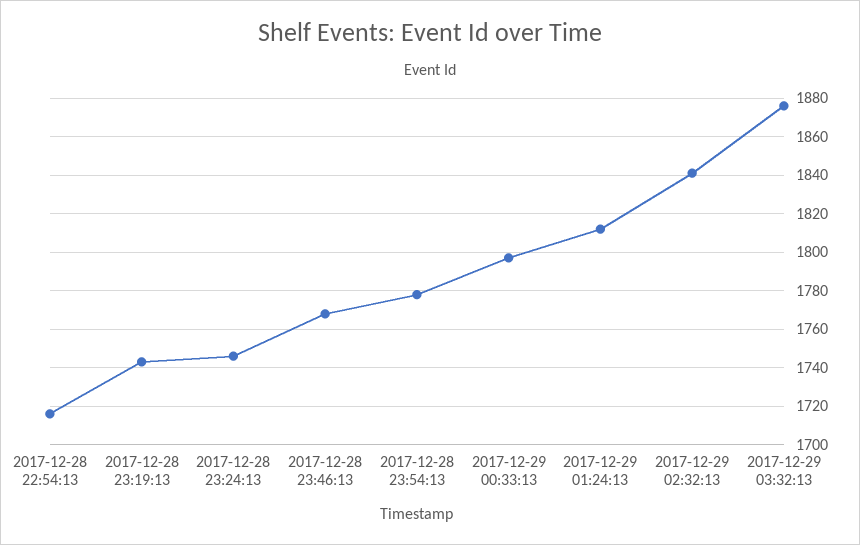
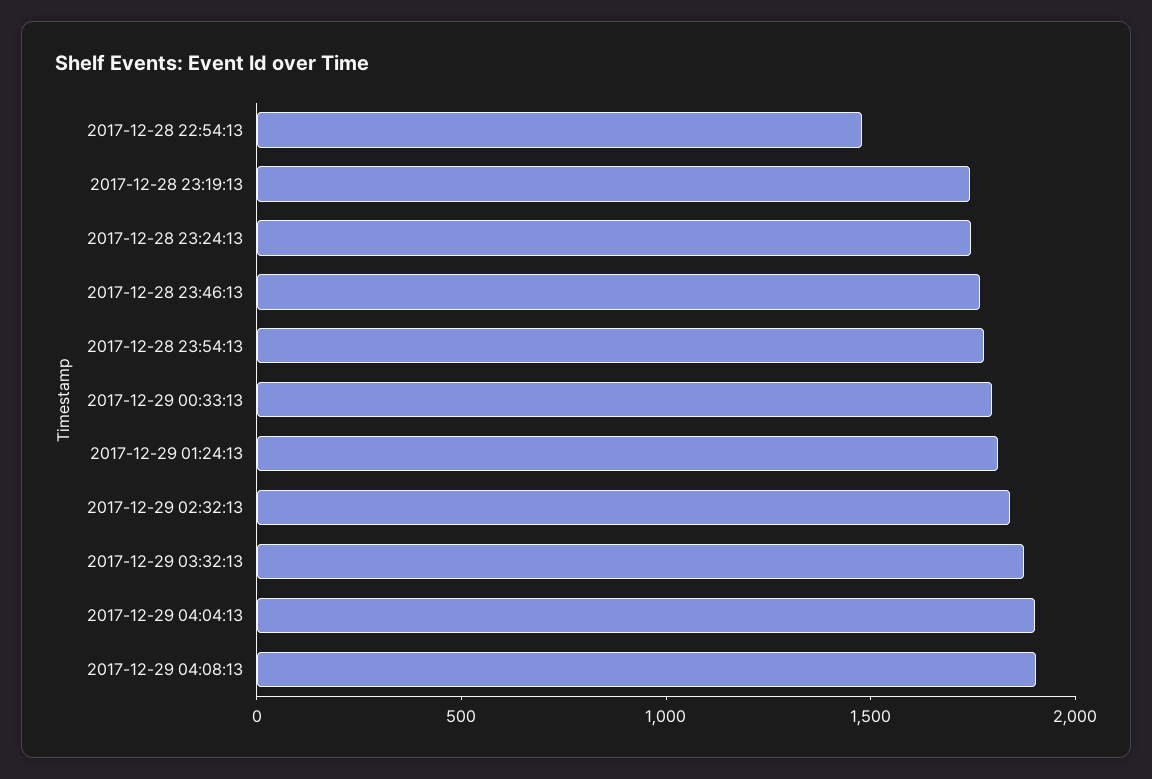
2017-12-28 22:54:13: 1715 -> 1500
2017-12-29 04:04:13: none -> 1900
2017-12-29 04:08:13: none -> 1900

